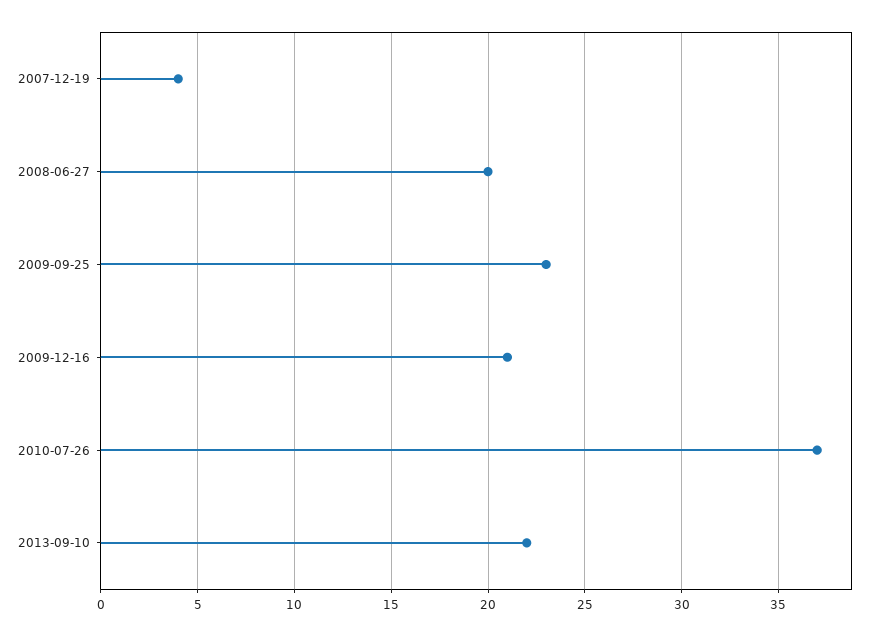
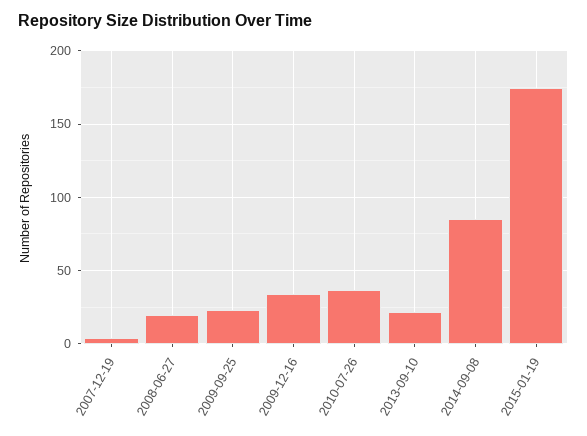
2009-12-16: 21 -> 35
2014-09-08: none -> 85
2015-01-19: none -> 175

